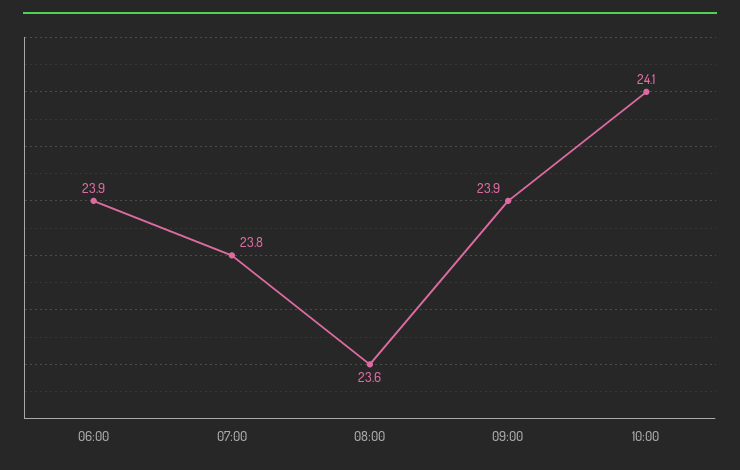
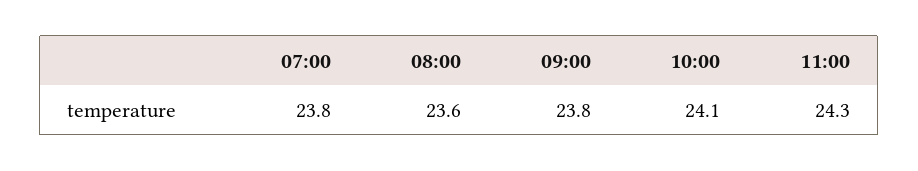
06:00: 23.9 -> none
09:00: 23.9 -> 23.8
11:00: none -> 24.3

